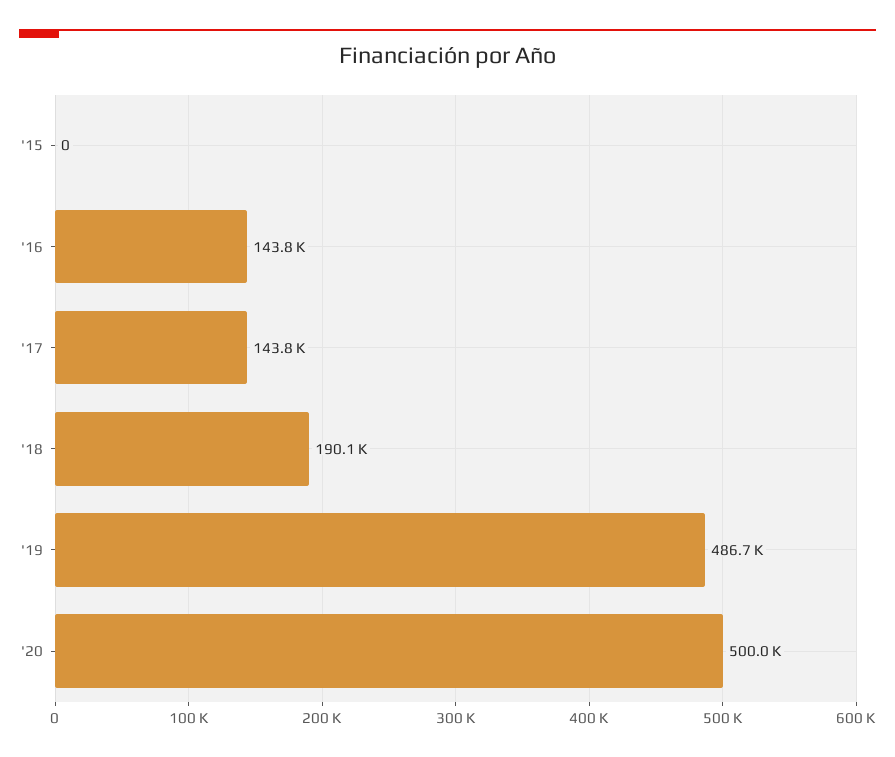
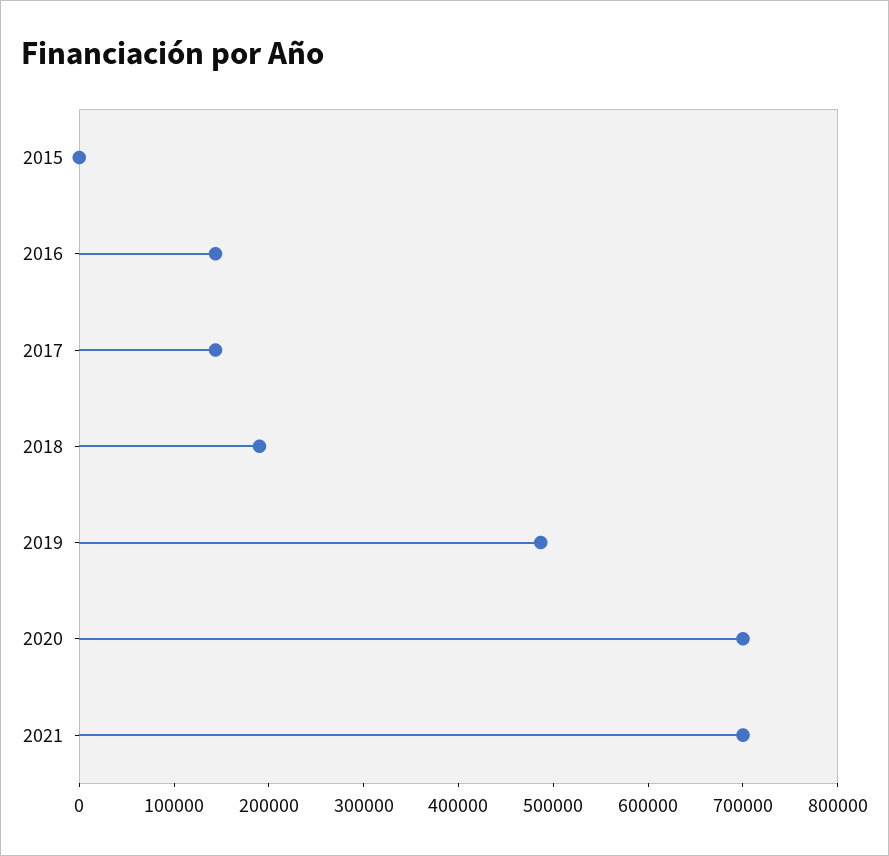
'20: 500000 -> 700000
2021: none -> 700000

